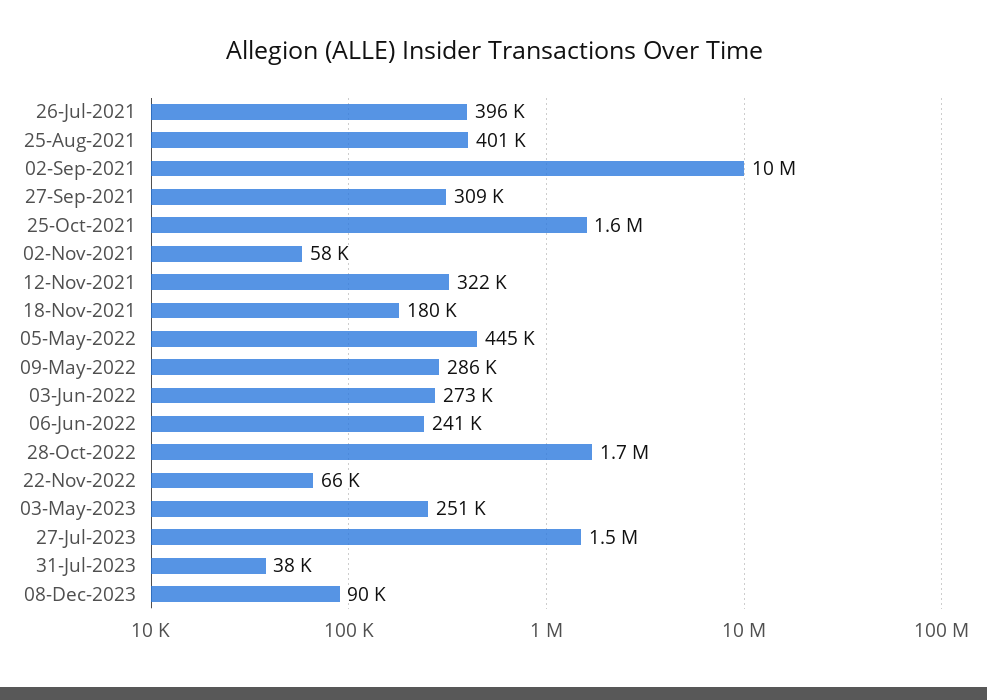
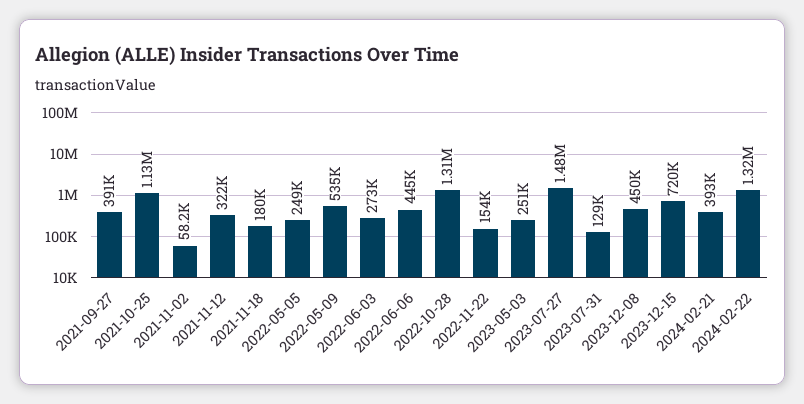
26-Jul-2021: 396000 -> none
25-Aug-2021: 401000 -> none
02-Sep-2021: 10000000 -> none
27-Sep-2021: 309000 -> 391000
25-Oct-2021: 1600000 -> 1130000
05-May-2022: 445000 -> 249000
09-May-2022: 286000 -> 535000
06-Jun-2022: 241000 -> 445000
28-Oct-2022: 1700000 -> 1310000
22-Nov-2022: 66000 -> 154000
31-Jul-2023: 38000 -> 129000
08-Dec-2023: 90000 -> 450000
2023-12-15: none -> 720000
2024-02-21: none -> 393000
2024-02-22: none -> 1320000

